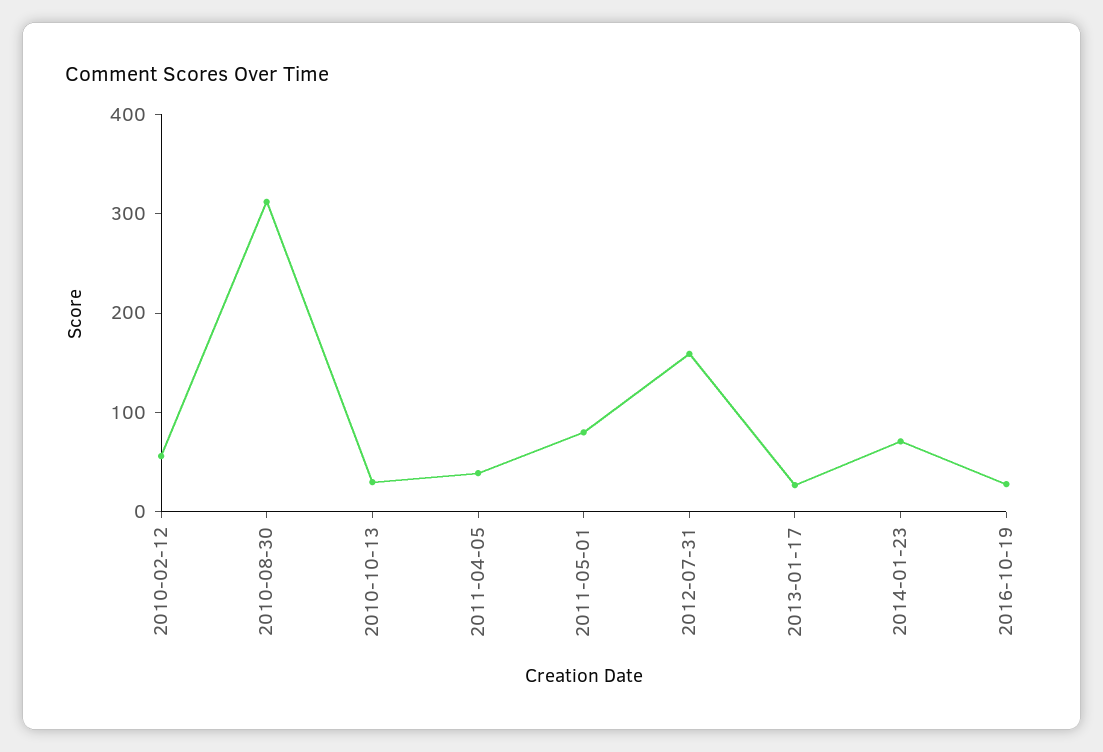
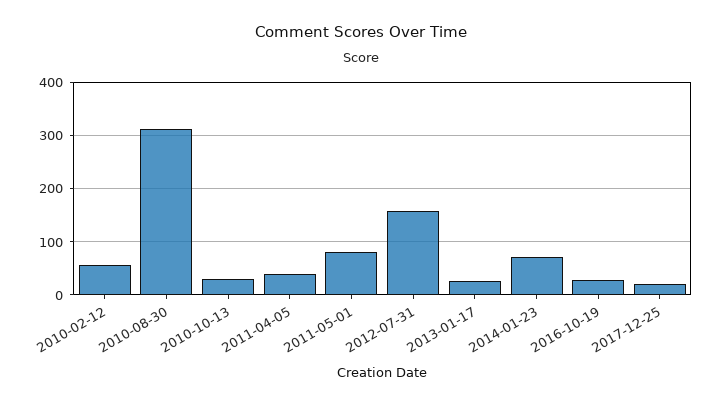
2017-12-25: none -> 20

